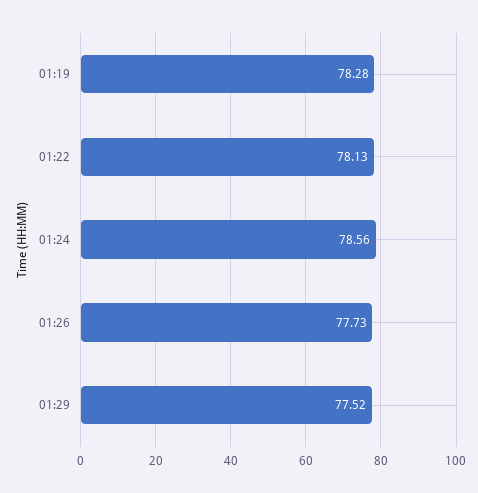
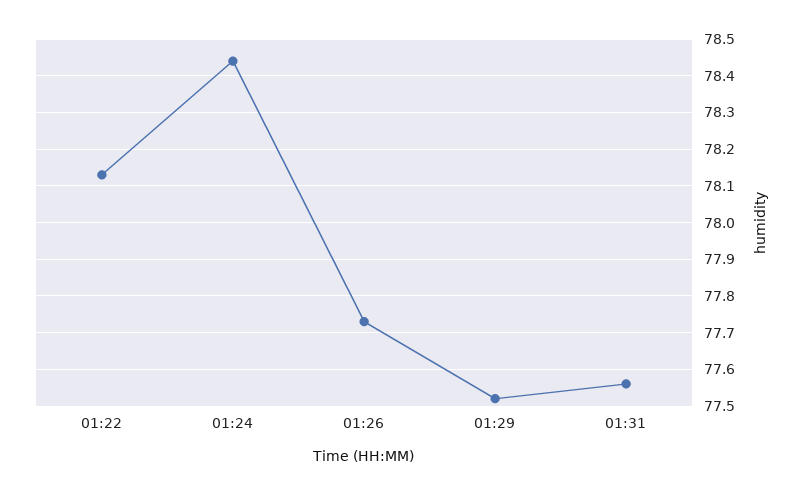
01:19: 78.28 -> none
01:24: 78.56 -> 78.45
01:31: none -> 77.55

